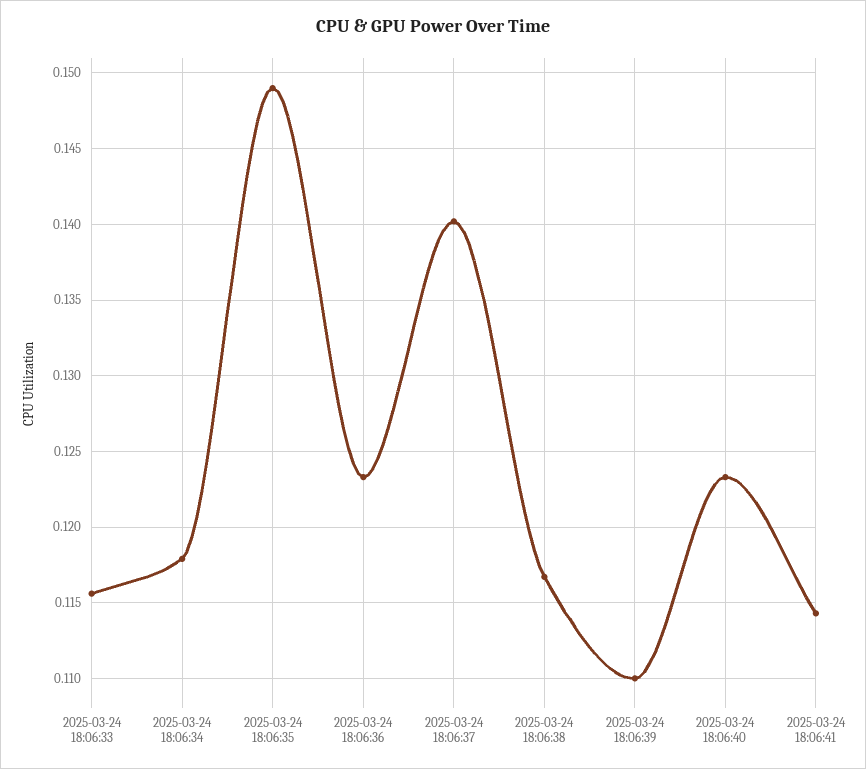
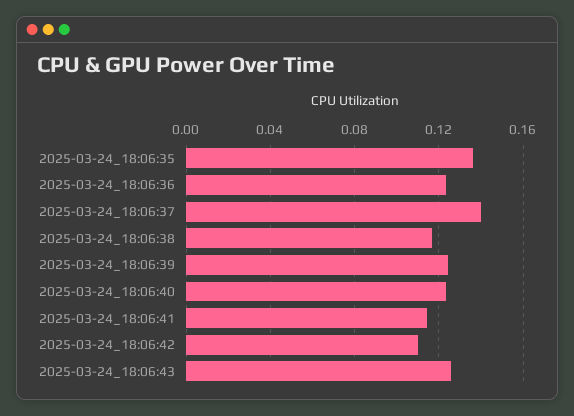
2025-03-24 18:06:33: 0.1155 -> none
2025-03-24 18:06:34: 0.118 -> none
2025-03-24 18:06:35: 0.149 -> 0.135
2025-03-24 18:06:39: 0.11 -> 0.125
2025-03-24_18:06:42: none -> 0.11
2025-03-24_18:06:43: none -> 0.125

